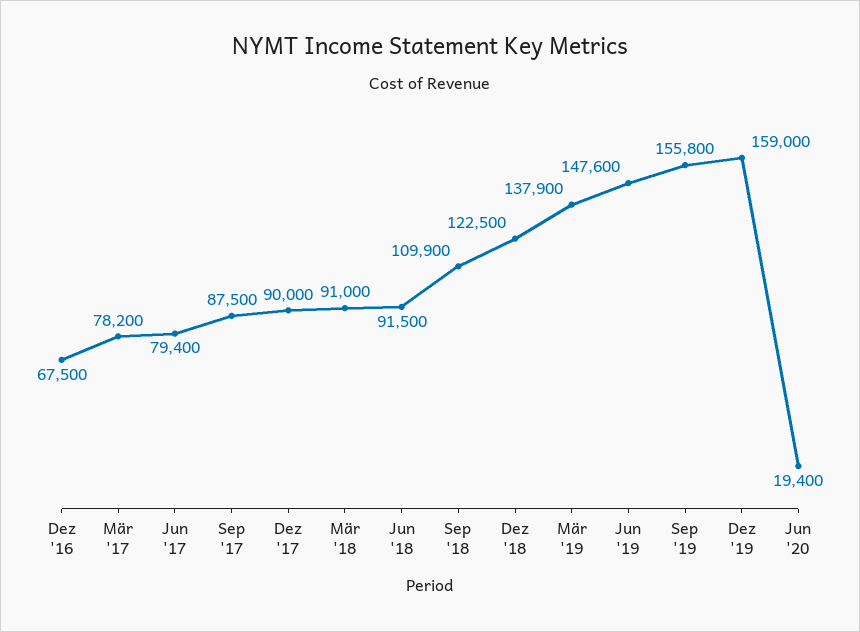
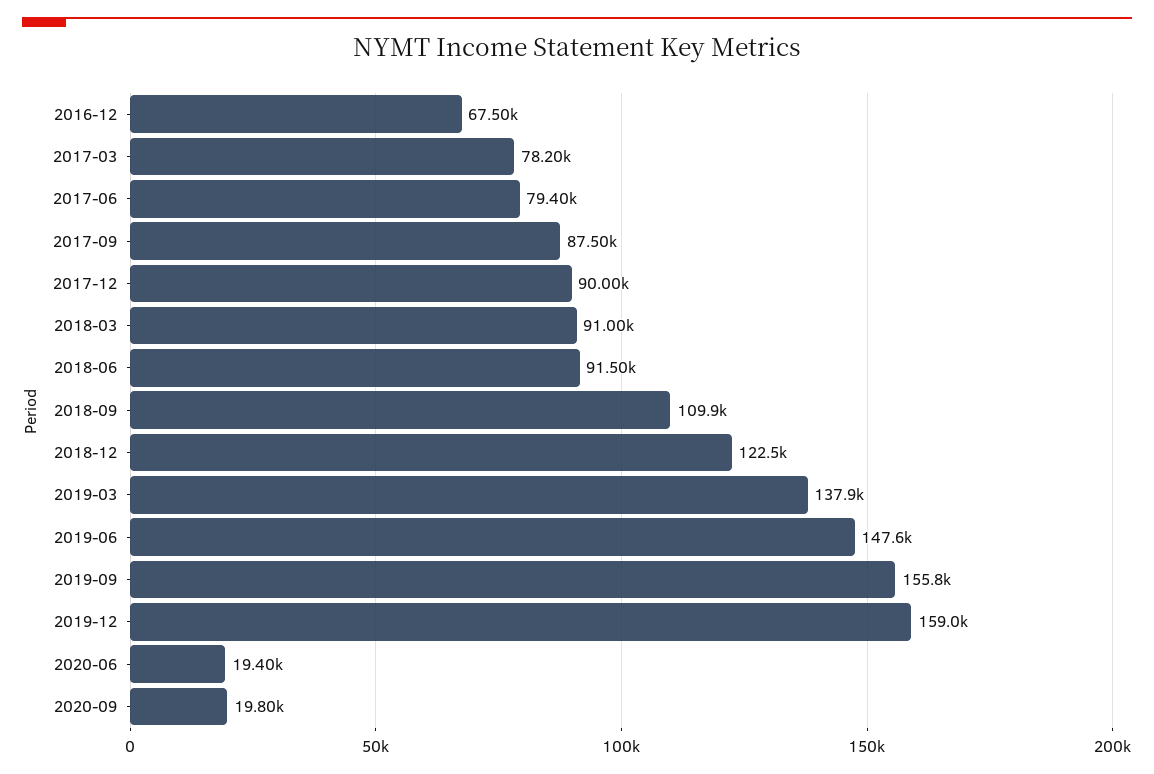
2020-09: none -> 19800

